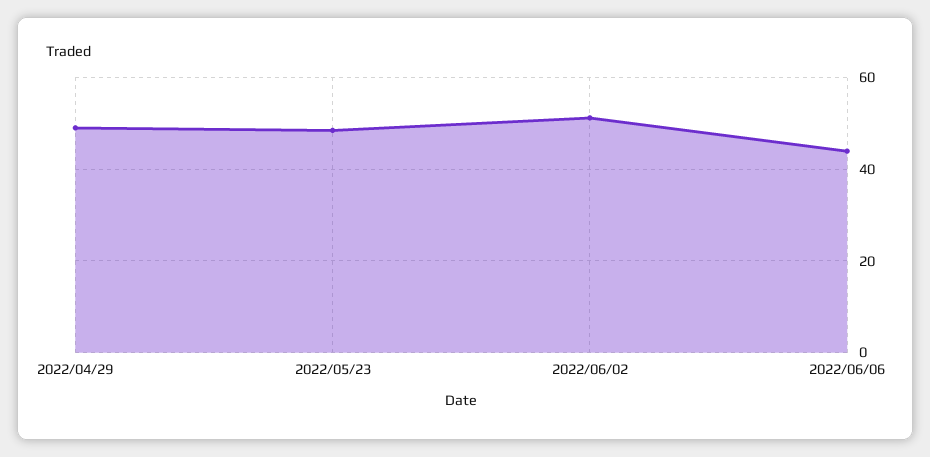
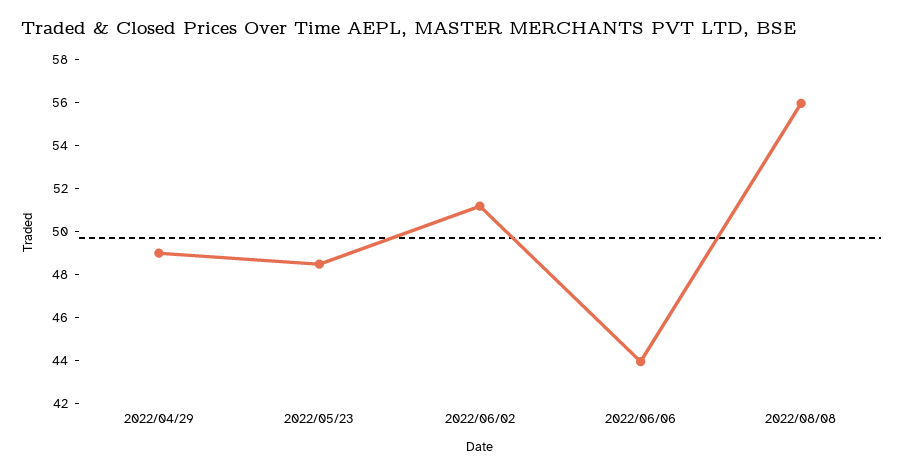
2022/08/08: none -> 56

